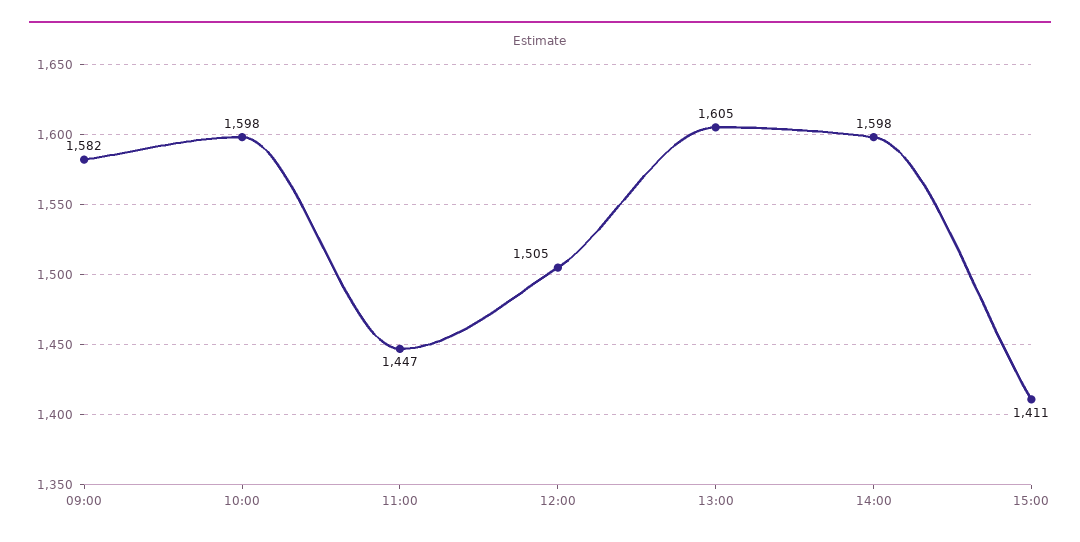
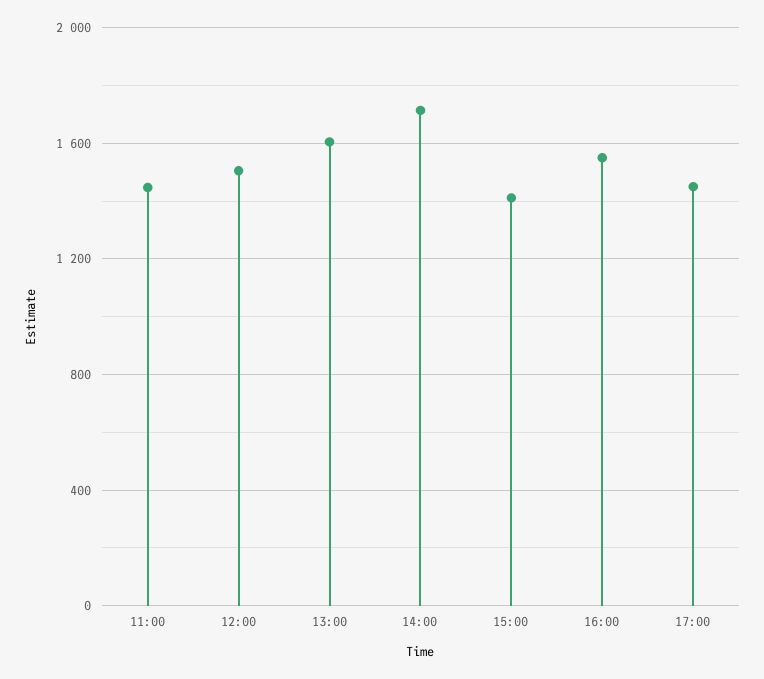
09:00: 1582 -> none
10:00: 1598 -> none
14:00: 1598 -> 1700
16:00: none -> 1550
17:00: none -> 1450

